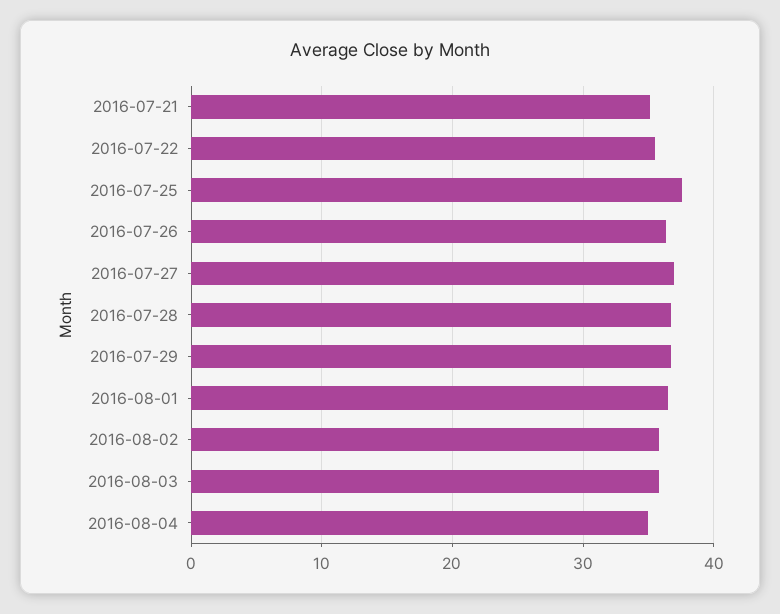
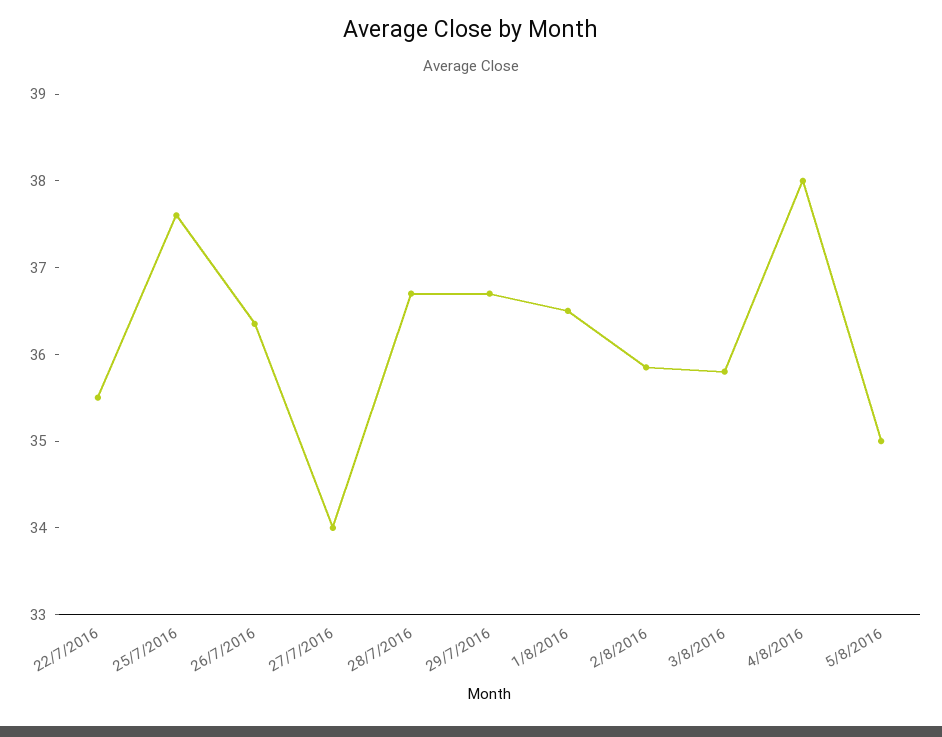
2016-07-21: 35 -> none
2016-07-27: 37 -> 34
2016-08-04: 35 -> 38
5/8/2016: none -> 35

